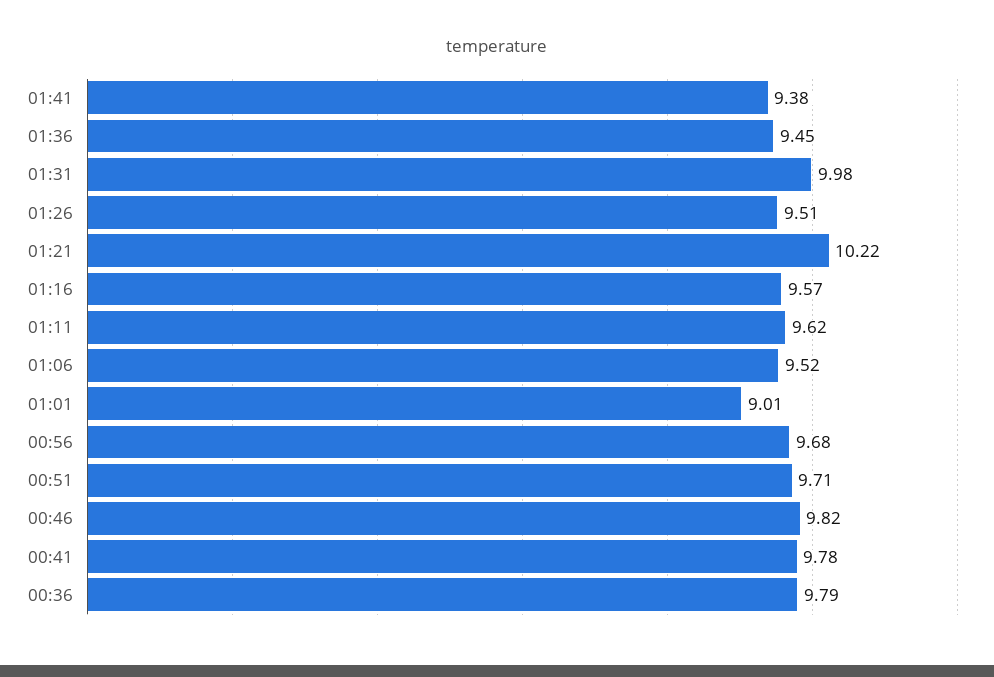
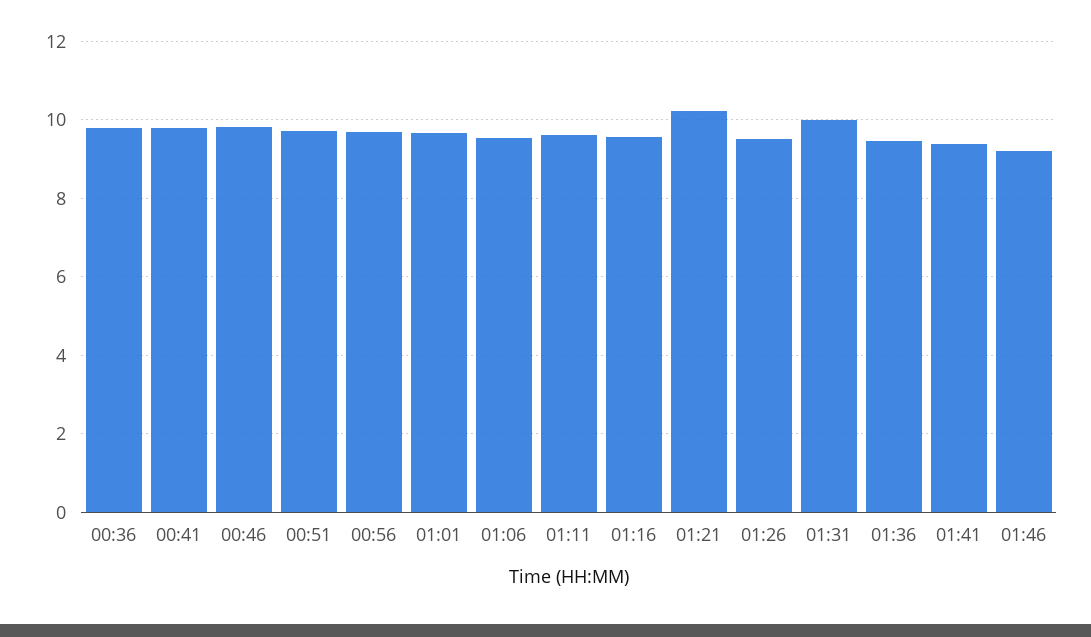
01:01: 9.01 -> 9.6
01:46: none -> 9.2

